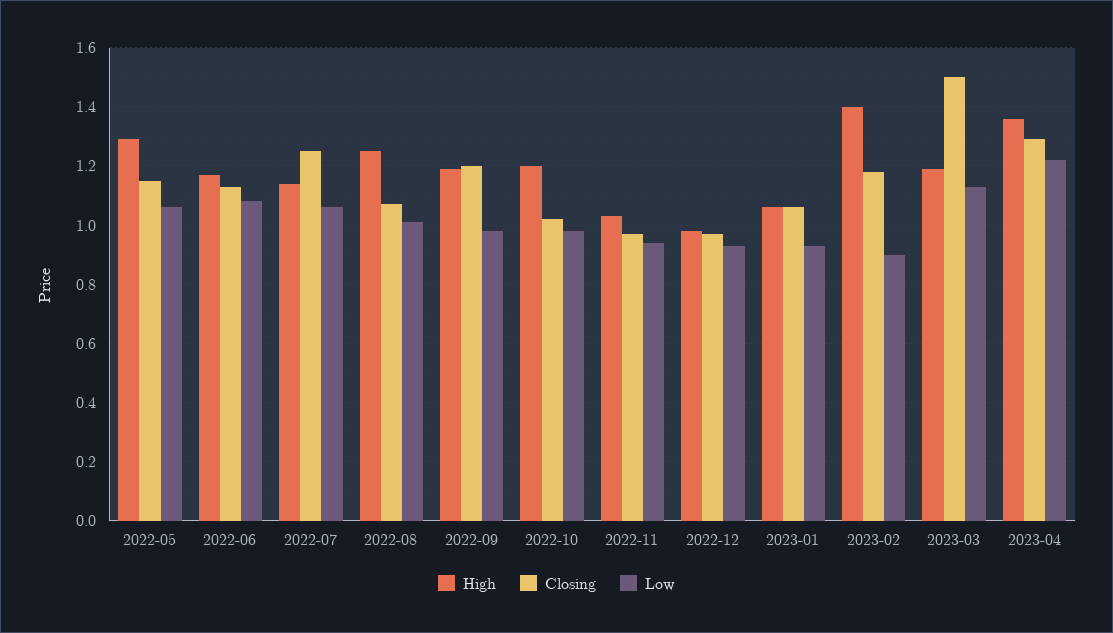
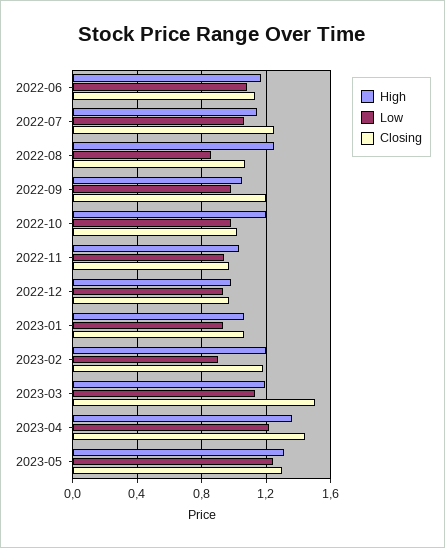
High, 2022-05: 1.3 -> none
Closing, 2022-05: 1.15 -> none
Low, 2022-05: 1.05 -> none
Low, 2022-08: 1 -> 0.85
High, 2022-09: 1.2 -> 1.05
High, 2023-02: 1.4 -> 1.2
Closing, 2023-04: 1.3 -> 1.45
High, 2023-05: none -> 1.3
Low, 2023-05: none -> 1.25
Closing, 2023-05: none -> 1.3

